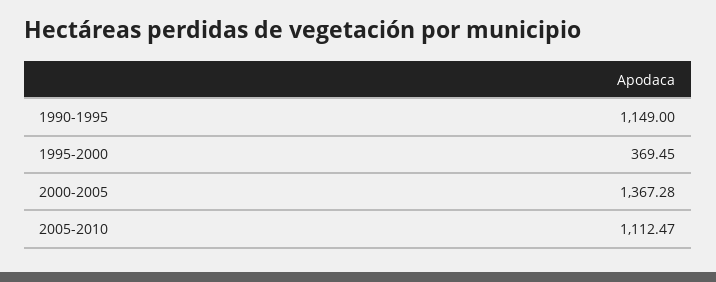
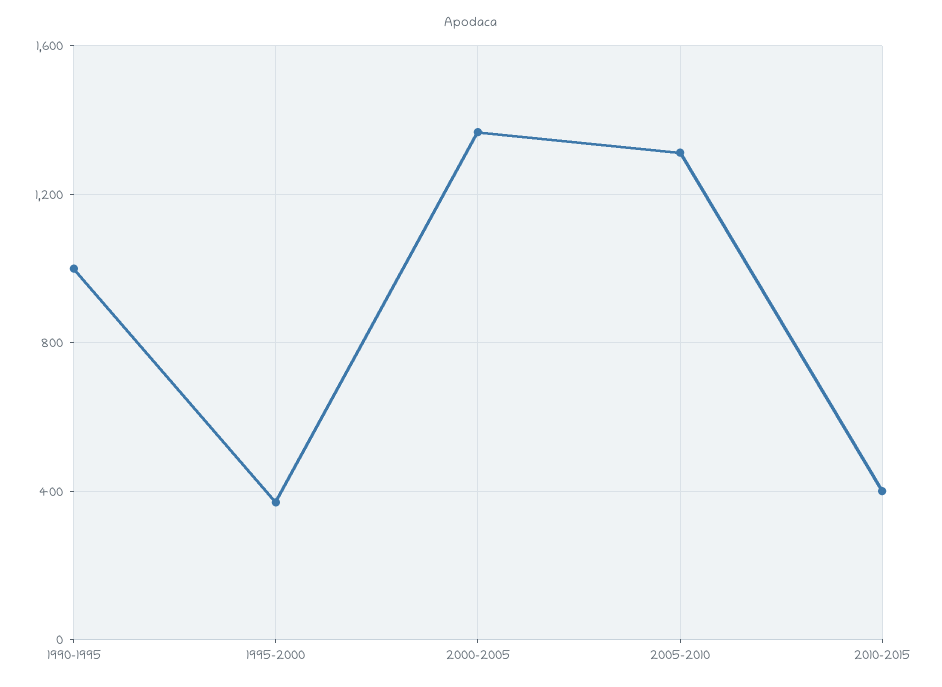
1990-1995: 1149 -> 1000
2005-2010: 1112.47 -> 1300
2010-2015: none -> 400

